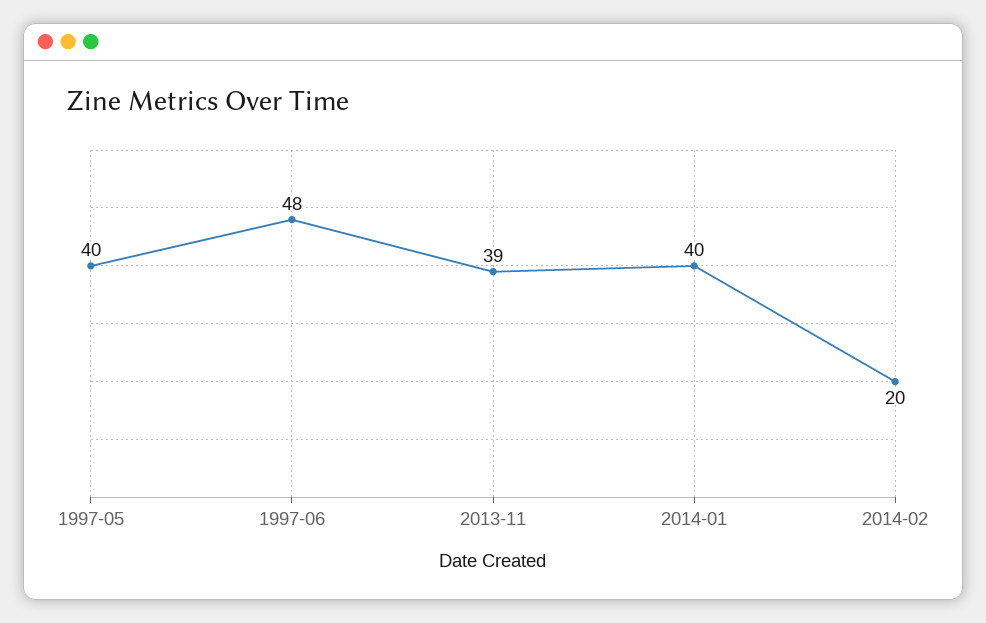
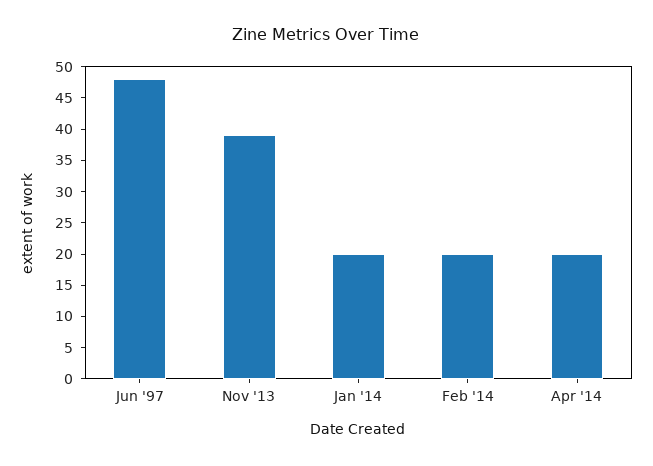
1997-05: 40 -> none
2014-01: 40 -> 20
Apr '14: none -> 20

